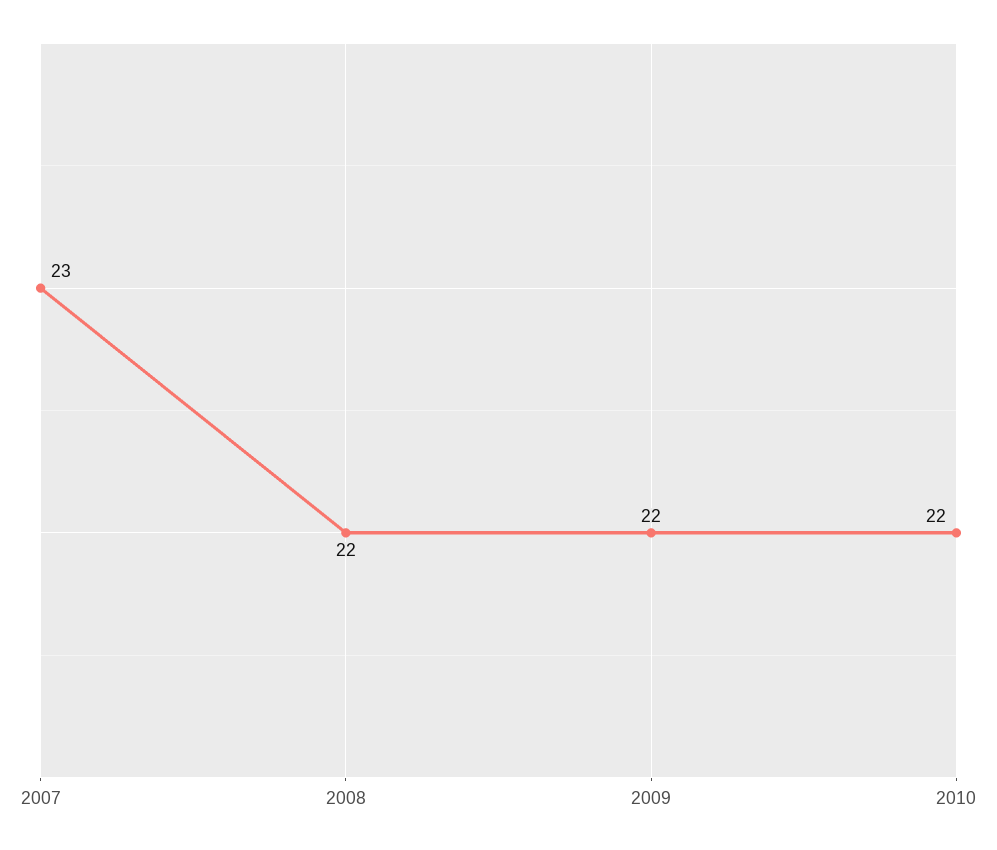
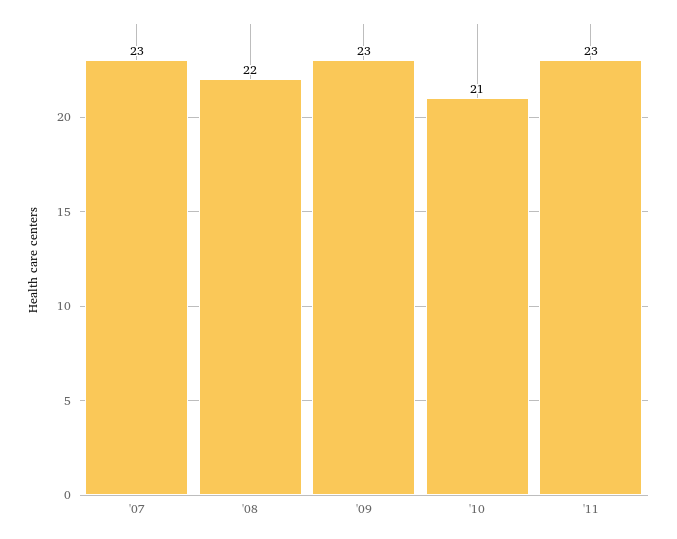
2009: 22 -> 23
2010: 22 -> 21
'11: none -> 23

